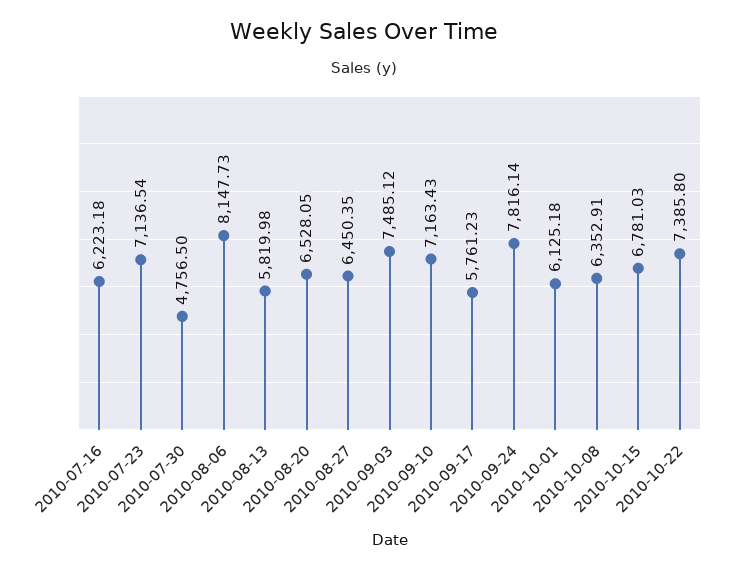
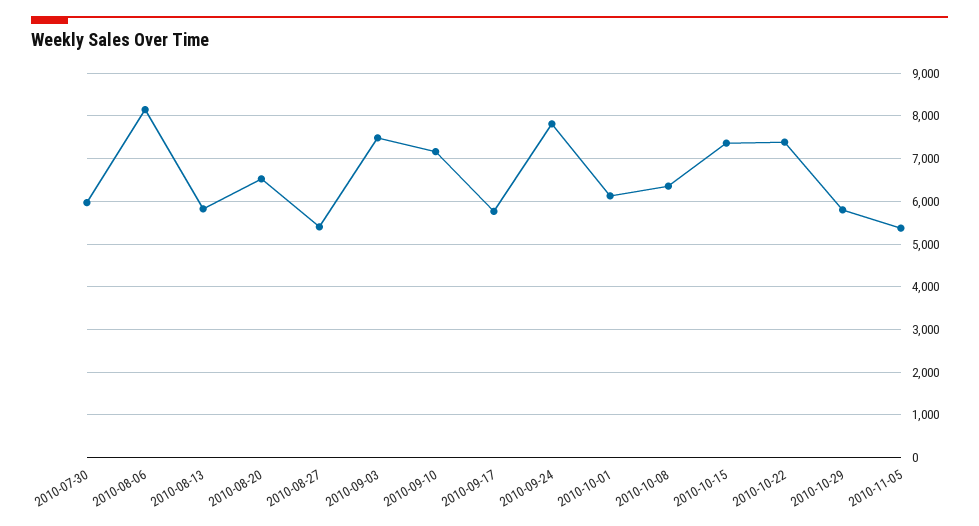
2010-07-16: 6223.18 -> none
2010-07-23: 7136.54 -> none
2010-07-30: 4756.5 -> 6000
2010-08-27: 6450.35 -> 5400
2010-10-15: 6781.03 -> 7400
2010-10-29: none -> 5800
2010-11-05: none -> 5400

